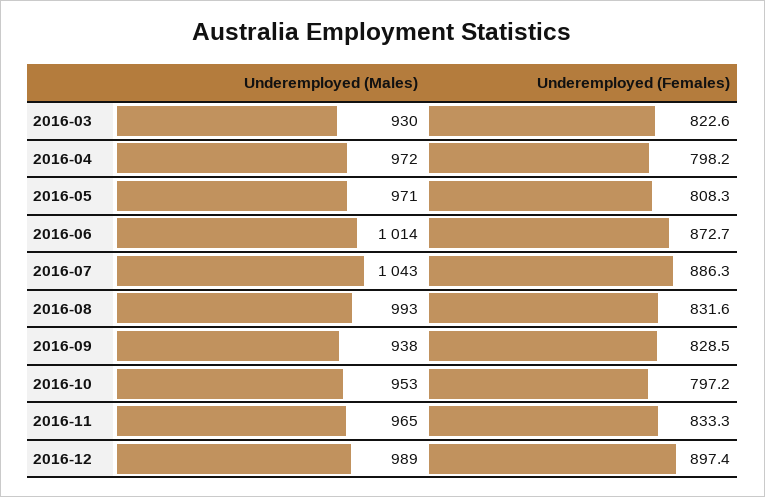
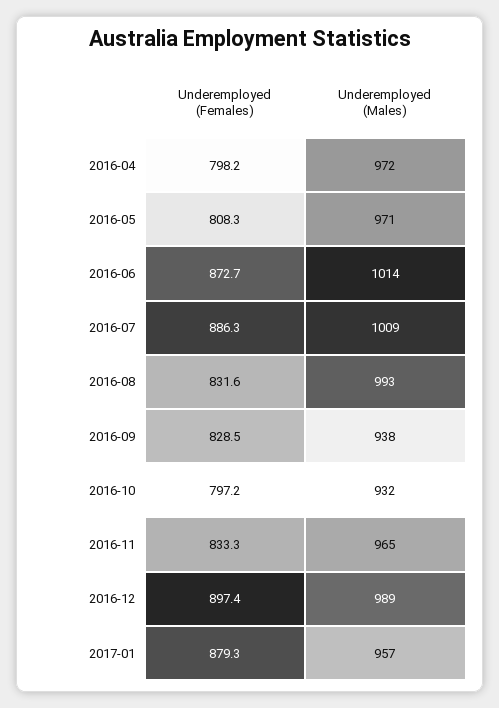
Underemployed (Males), 2016-03: 930 -> none
Underemployed (Females), 2016-03: 822.6 -> none
Underemployed (Males), 2016-07: 1043 -> 1009
Underemployed (Males), 2016-10: 953 -> 932
Underemployed (Females), 2017-01: none -> 879.3
Underemployed (Males), 2017-01: none -> 957

